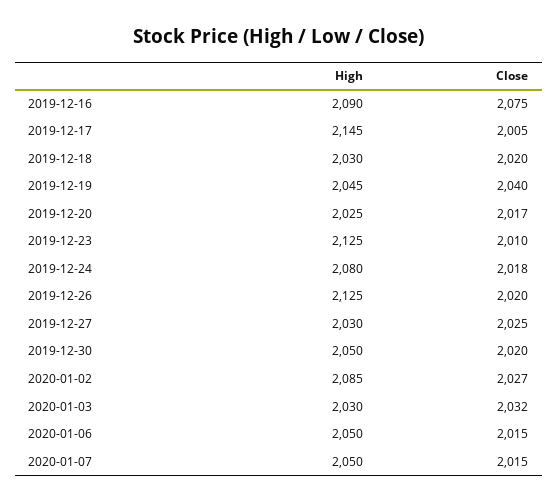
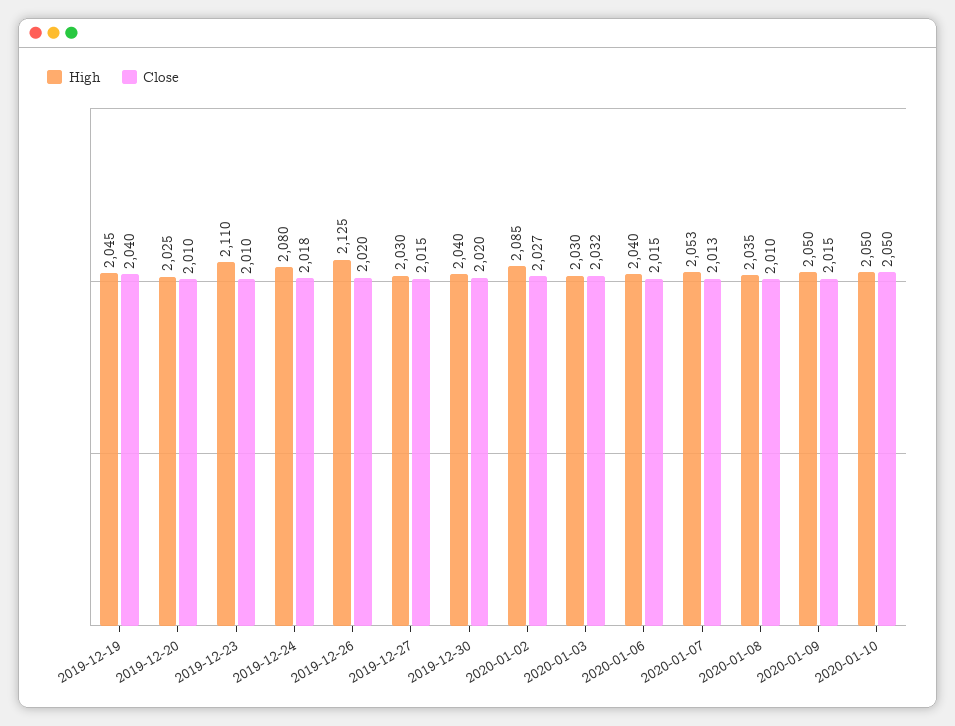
High, 2019-12-16: 2090 -> none
Close, 2019-12-16: 2075 -> none
High, 2019-12-17: 2145 -> none
Close, 2019-12-17: 2005 -> none
High, 2019-12-18: 2030 -> none
Close, 2019-12-18: 2020 -> none
Close, 2019-12-20: 2017 -> 2010
High, 2019-12-23: 2125 -> 2110
Close, 2019-12-27: 2025 -> 2015
High, 2019-12-30: 2050 -> 2040
High, 2020-01-06: 2050 -> 2040
High, 2020-01-07: 2050 -> 2053
Close, 2020-01-07: 2015 -> 2013
High, 2020-01-08: none -> 2035
Close, 2020-01-08: none -> 2010
High, 2020-01-09: none -> 2050
Close, 2020-01-09: none -> 2015
High, 2020-01-10: none -> 2050
Close, 2020-01-10: none -> 2050

